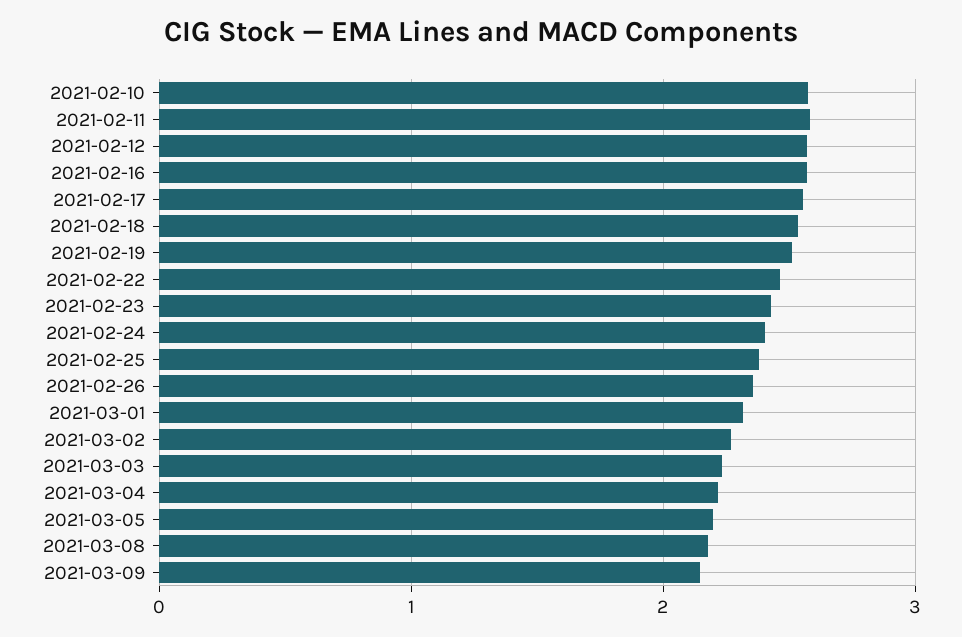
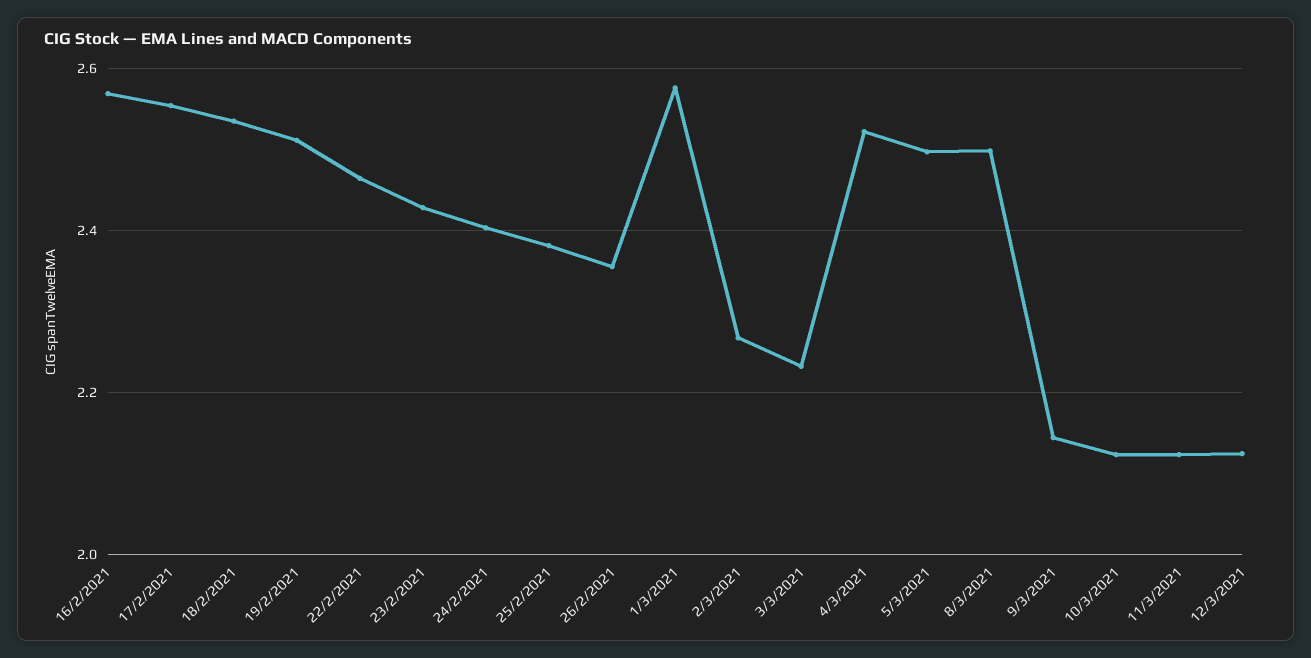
2021-02-10: 2.6 -> none
2021-02-11: 2.6 -> none
2021-02-12: 2.6 -> none
2021-03-01: 2.3 -> 2.58
2021-03-04: 2.2 -> 2.52
2021-03-05: 2.2 -> 2.5
2021-03-08: 2.2 -> 2.5
10/3/2021: none -> 2.12
11/3/2021: none -> 2.12
12/3/2021: none -> 2.12

